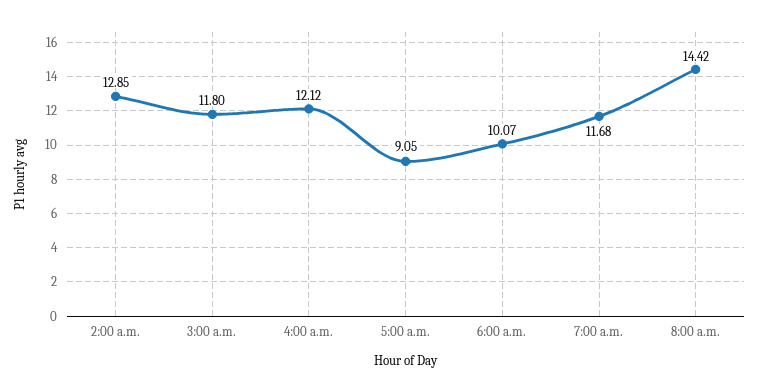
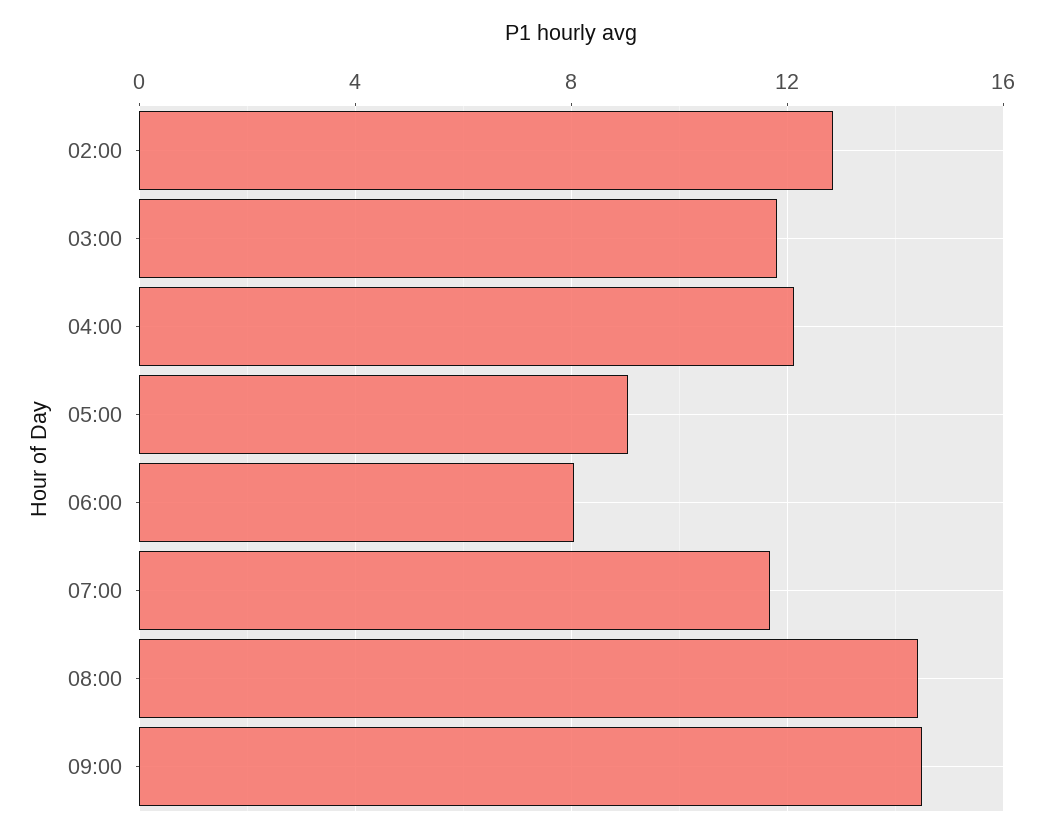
6:00 a.m.: 10.07 -> 8
09:00: none -> 14.5

